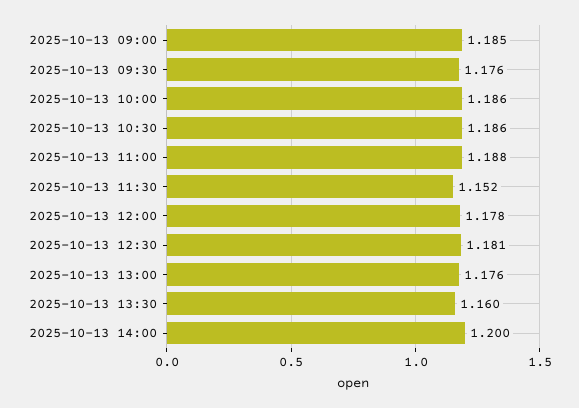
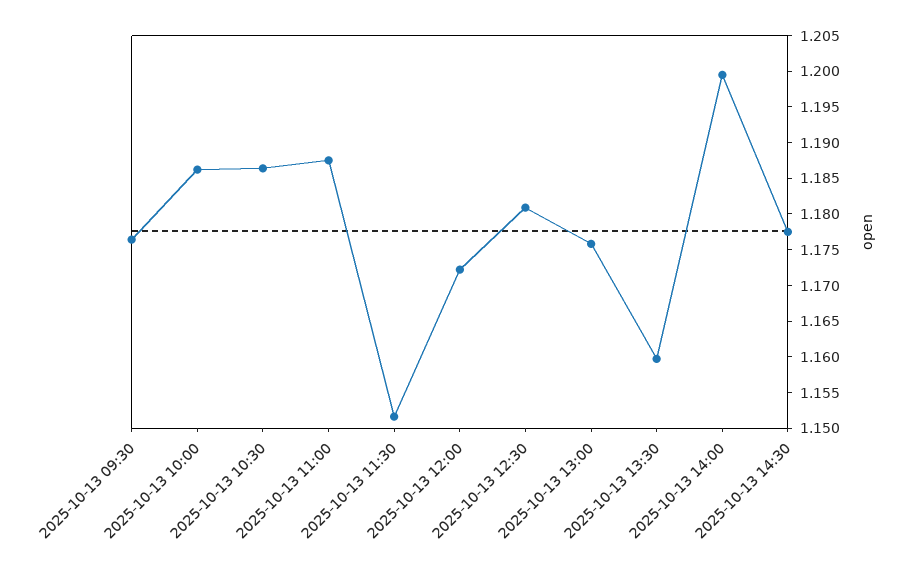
2025-10-13 09:00: 1.185 -> none
2025-10-13 12:00: 1.178 -> 1.1725
2025-10-13 14:30: none -> 1.1775

